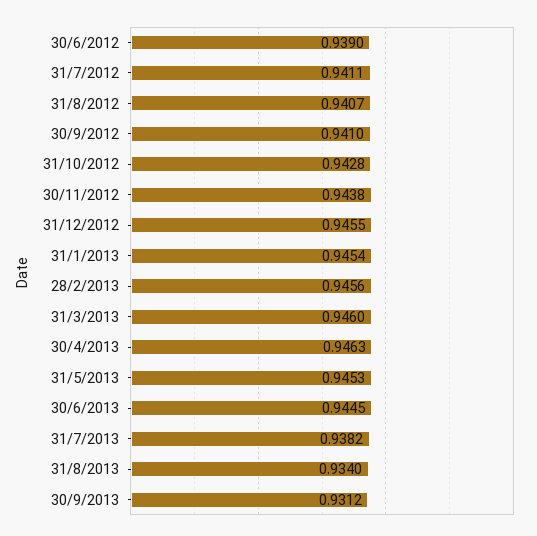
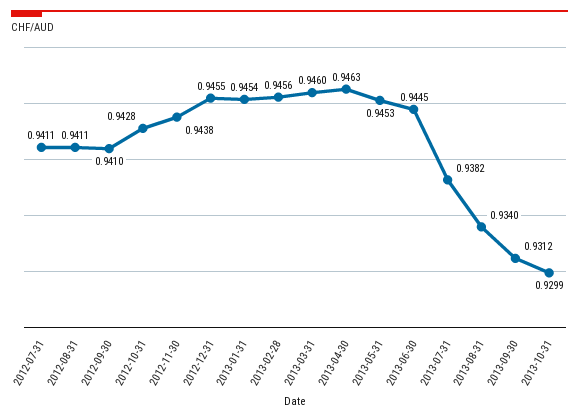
30/6/2012: 0.939 -> none
31/8/2012: 0.9407 -> 0.9411
2013-10-31: none -> 0.9299

